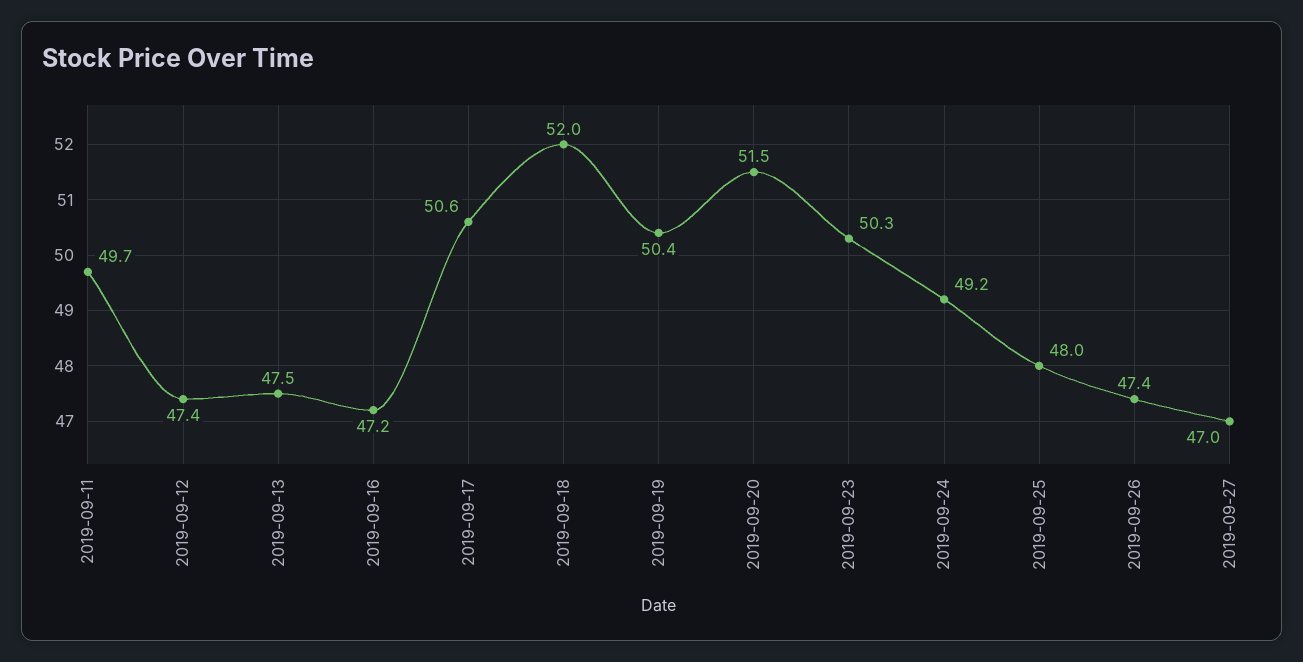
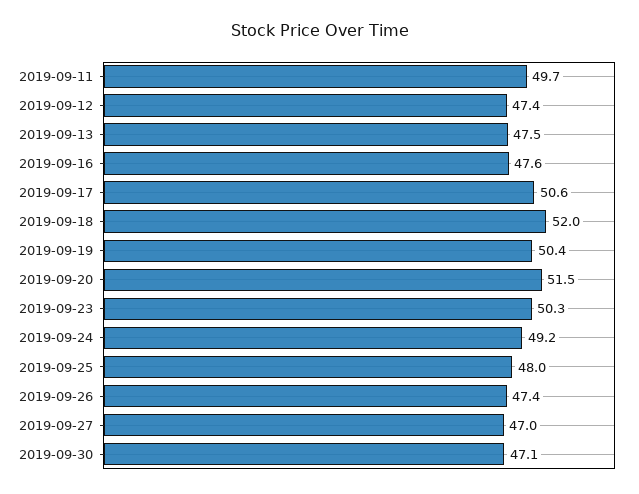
2019-09-16: 47.2 -> 47.6
2019-09-30: none -> 47.1

